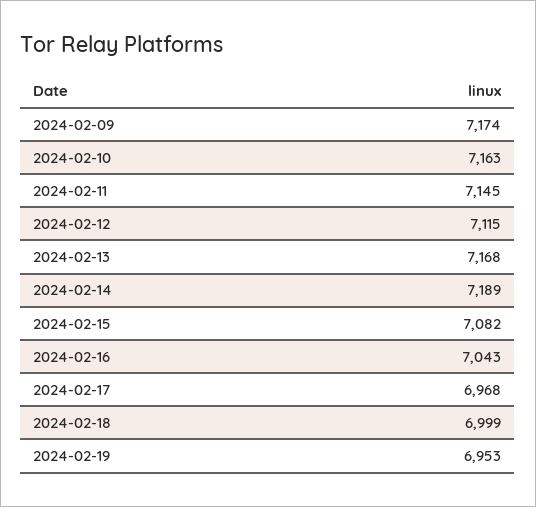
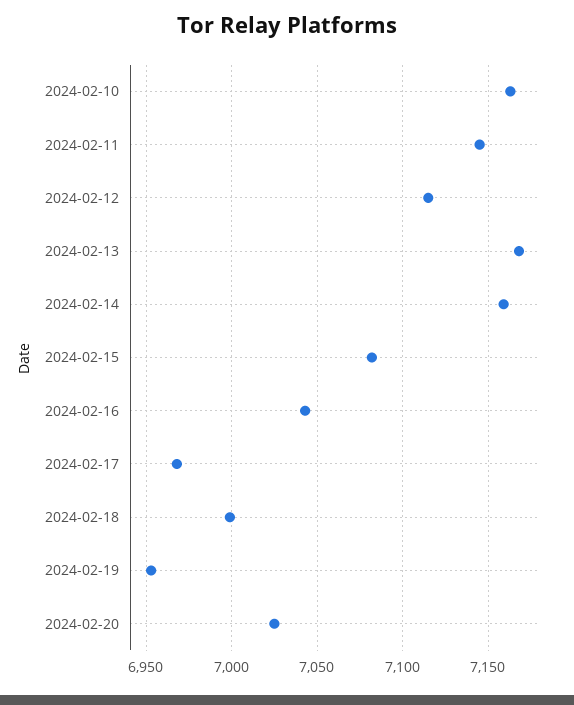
2024-02-09: 7174 -> none
2024-02-14: 7189 -> 7160
2024-02-20: none -> 7025

